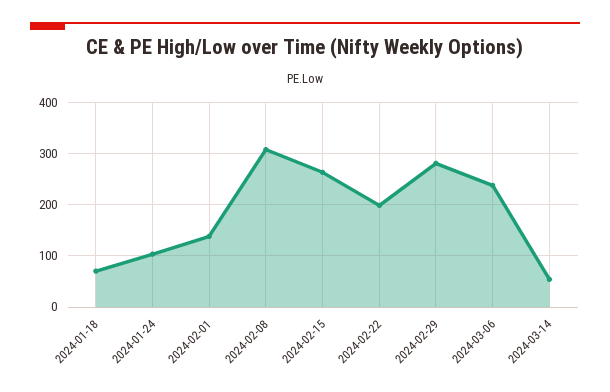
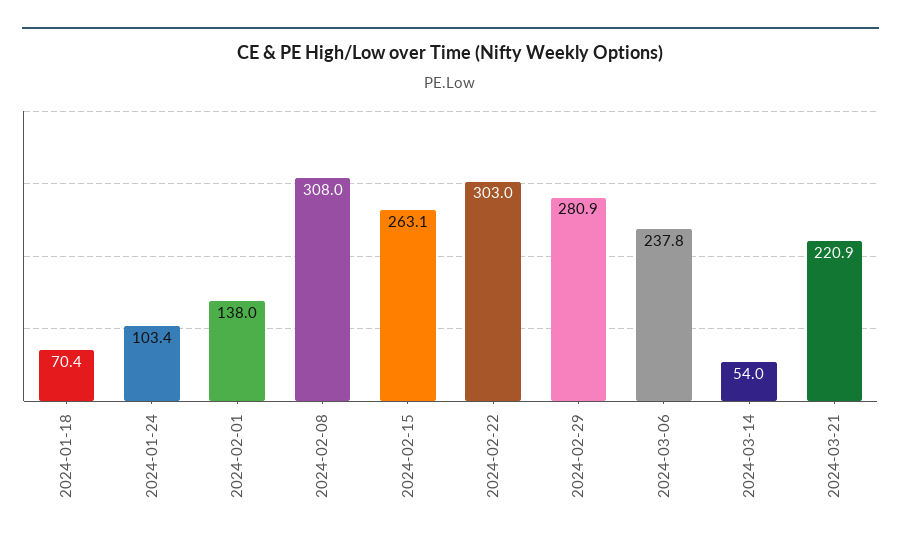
2024-02-22: 200 -> 303
2024-03-21: none -> 220.9

